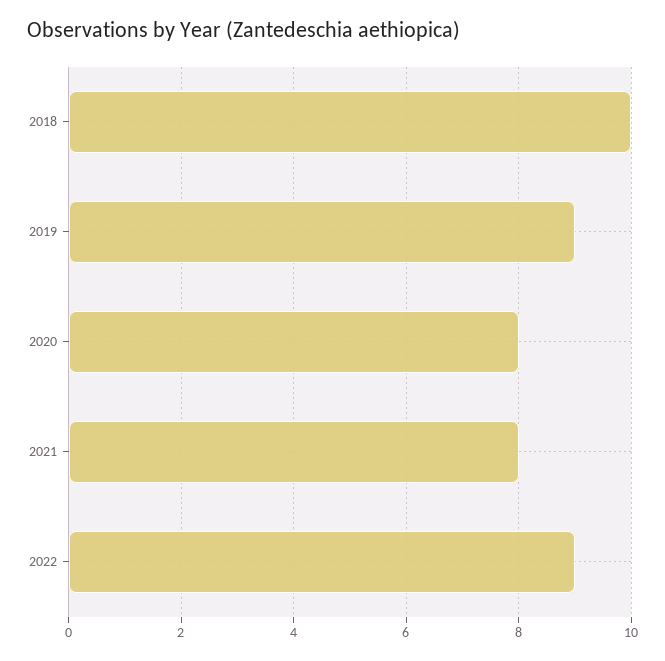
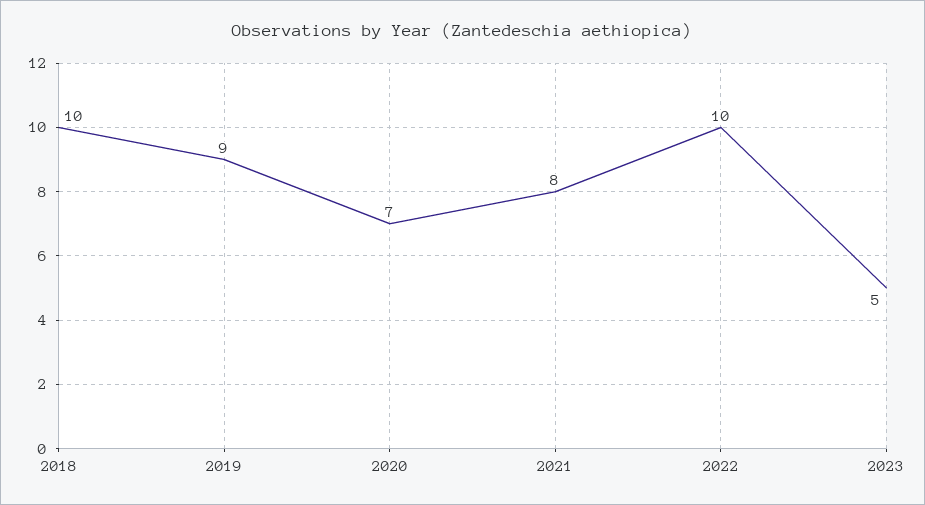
2020: 8 -> 7
2022: 9 -> 10
2023: none -> 5

